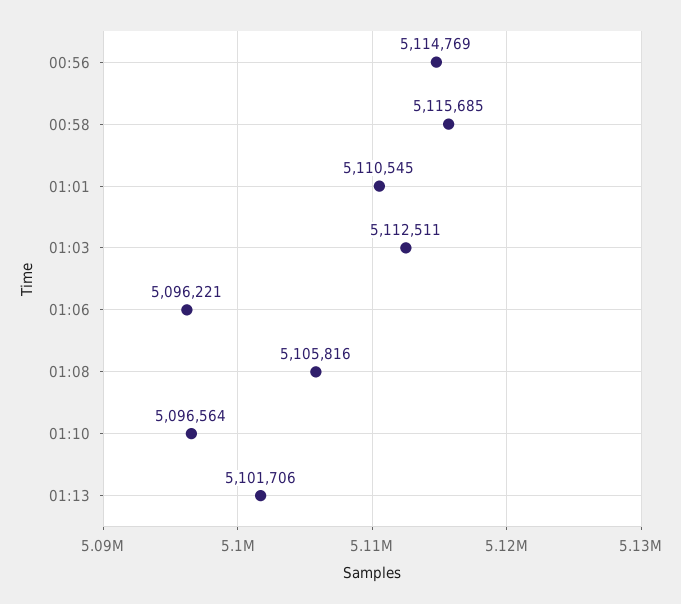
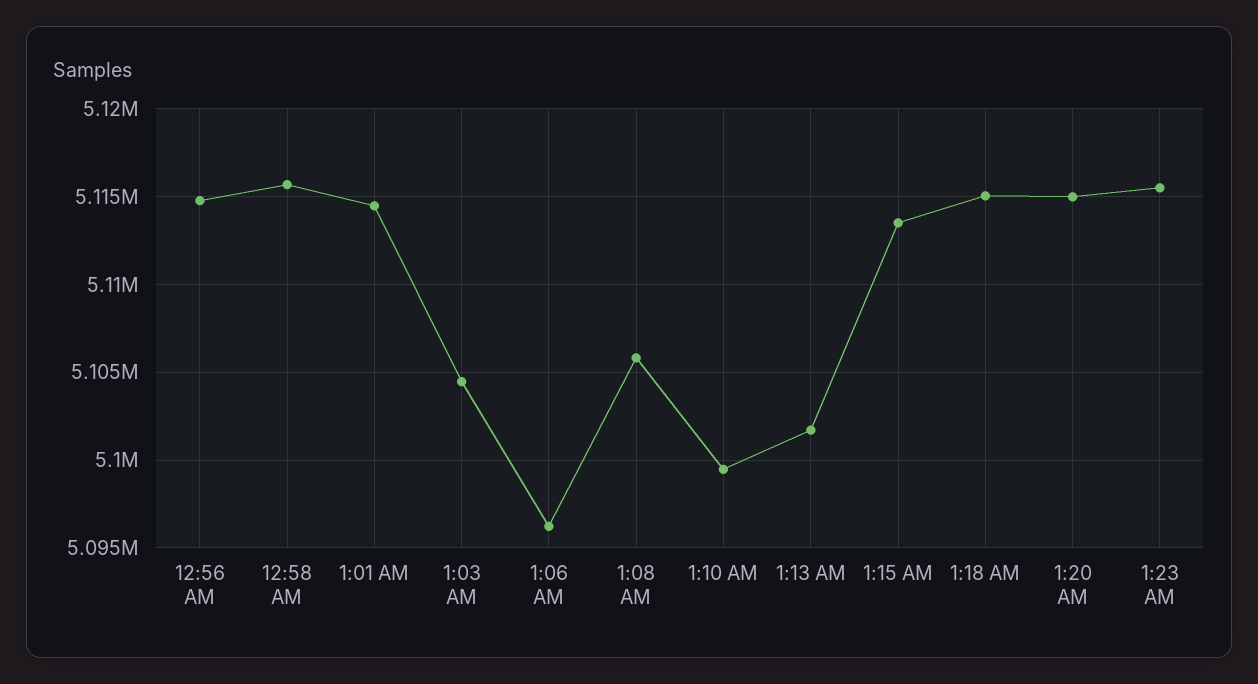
01:01: 5110545 -> 5114500
01:03: 5112511 -> 5104500
01:10: 5096564 -> 5099500
1:15 AM: none -> 5113500
1:18 AM: none -> 5115000
1:20 AM: none -> 5115000
1:23 AM: none -> 5115500

